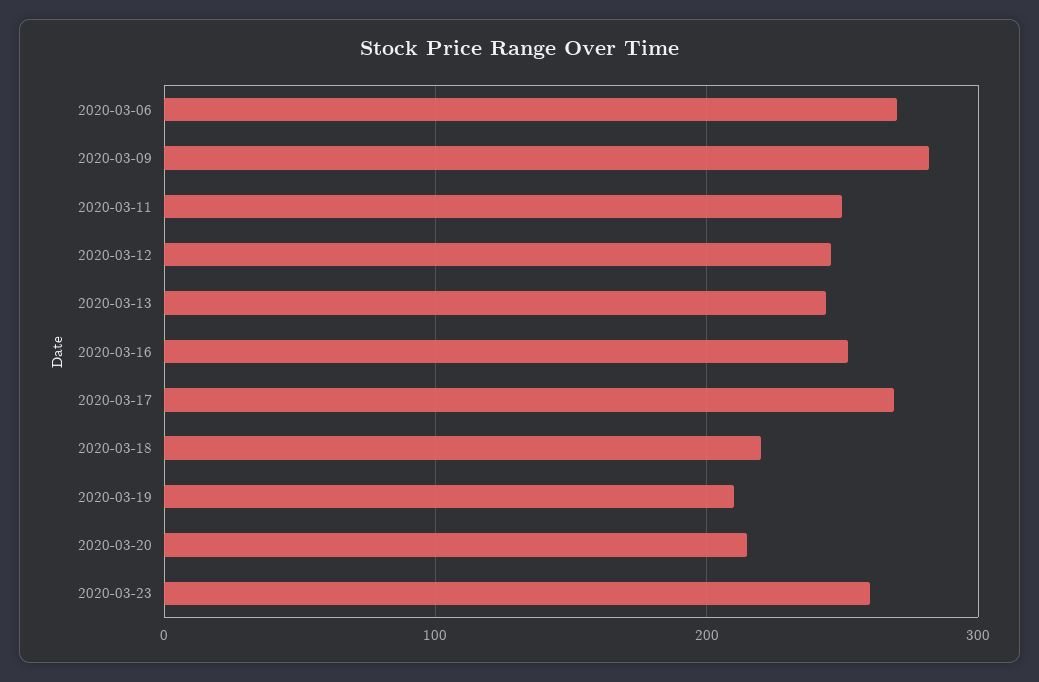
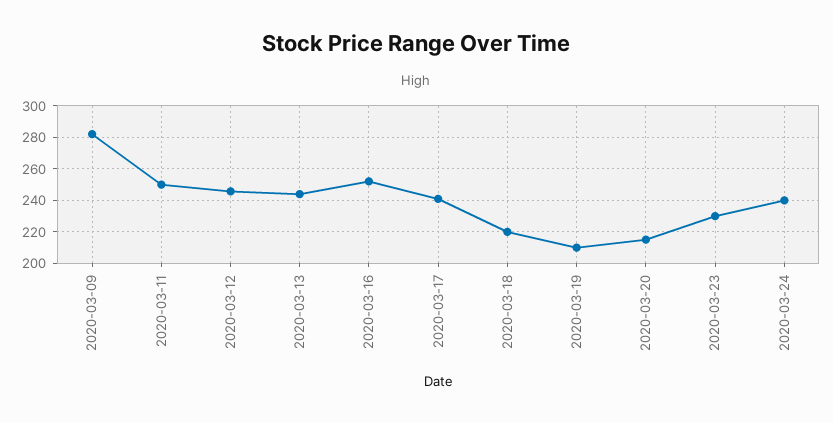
2020-03-06: 270 -> none
2020-03-17: 270 -> 240
2020-03-23: 260 -> 230
2020-03-24: none -> 240

